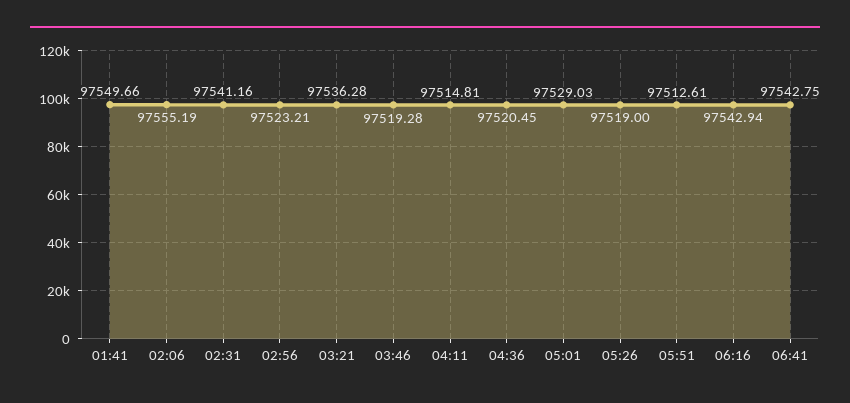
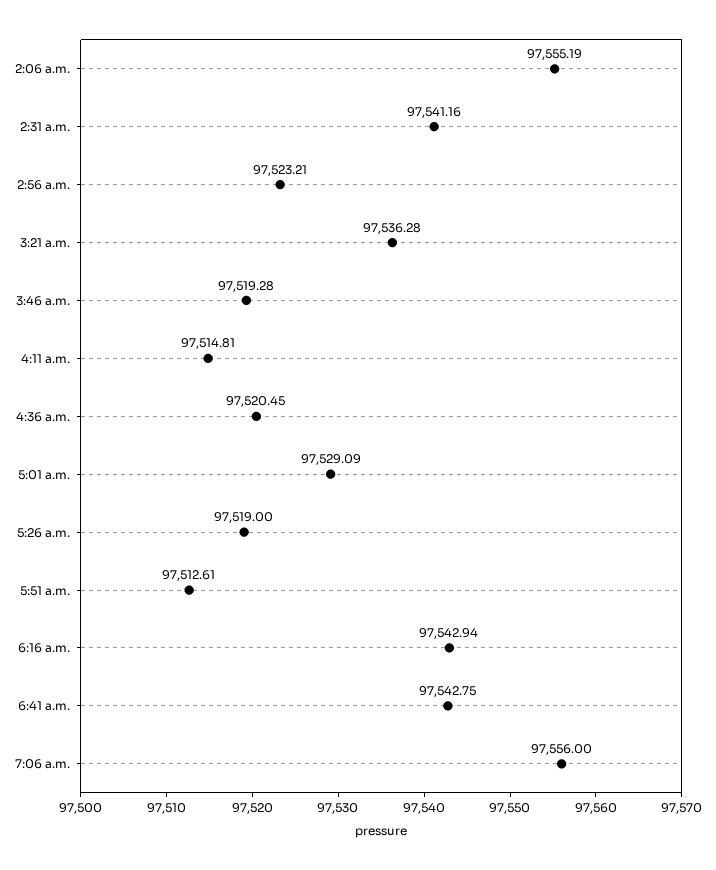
01:41: 97549.66 -> none
05:01: 97529.03 -> 97529.09
7:06 a.m.: none -> 97556

